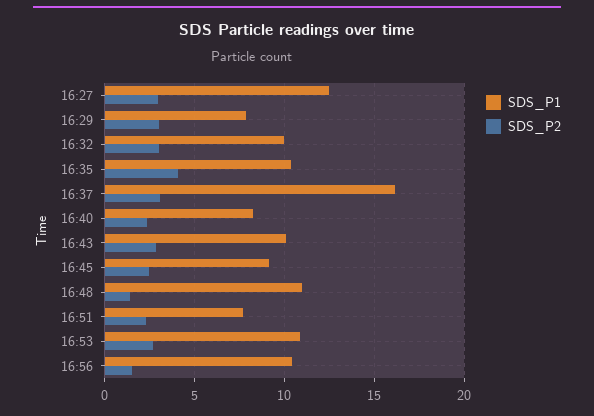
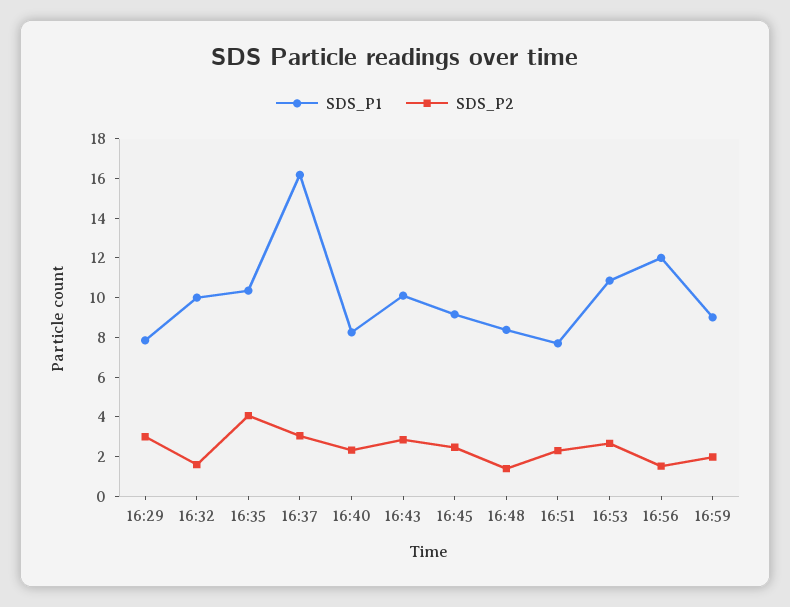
SDS_P1, 16:27: 12.5 -> none
SDS_P2, 16:27: 3 -> none
SDS_P2, 16:32: 3 -> 1.5
SDS_P1, 16:48: 11 -> 8.5
SDS_P1, 16:56: 10.5 -> 12
SDS_P1, 16:59: none -> 9
SDS_P2, 16:59: none -> 2

